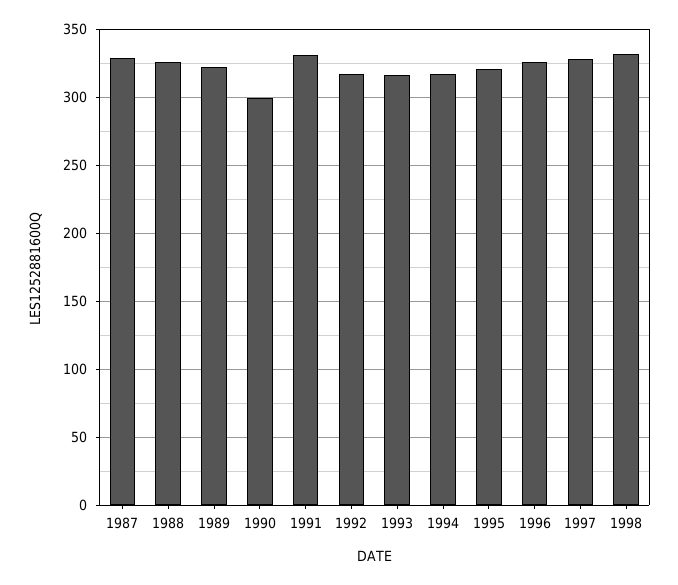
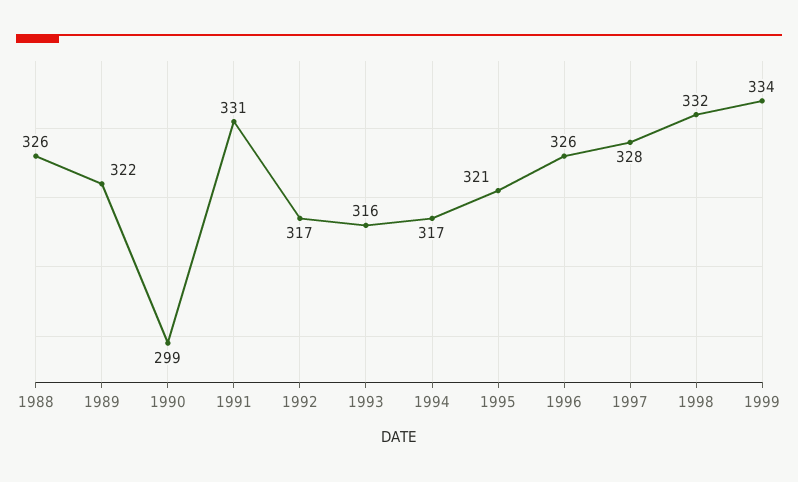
1987: 330 -> none
1999: none -> 334

